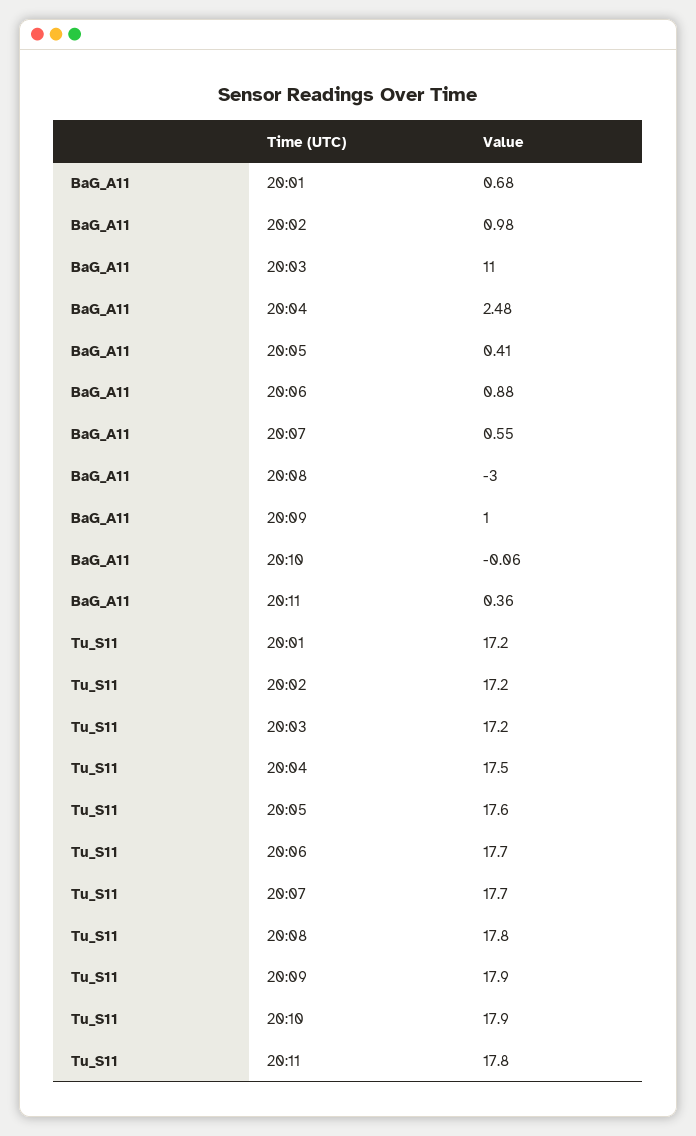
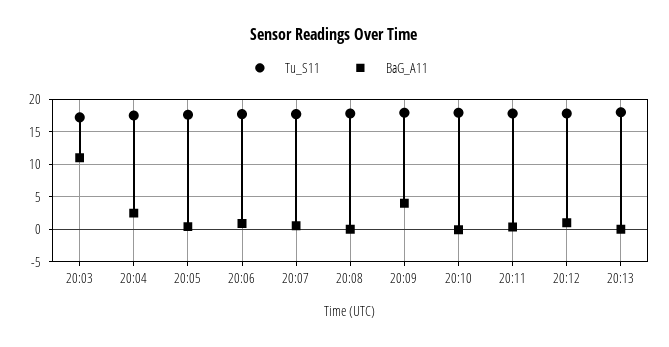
BaG_A11, 20:01: 0.68 -> none
BaG_A11, 20:02: 0.98 -> none
BaG_A11, 20:08: -3 -> 0
BaG_A11, 20:09: 1 -> 4
Tu_S11, 20:01: 17.2 -> none
Tu_S11, 20:02: 17.2 -> none
Tu_S11, 20:12: none -> 18
BaG_A11, 20:12: none -> 1
Tu_S11, 20:13: none -> 18
BaG_A11, 20:13: none -> 0

